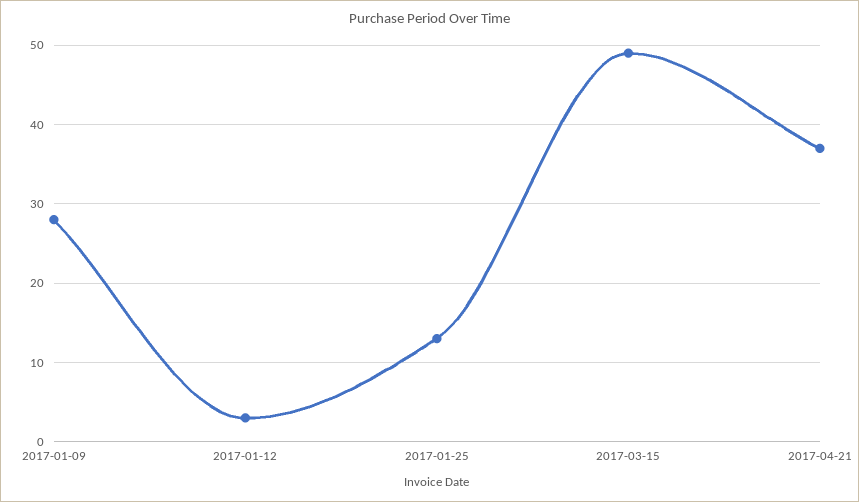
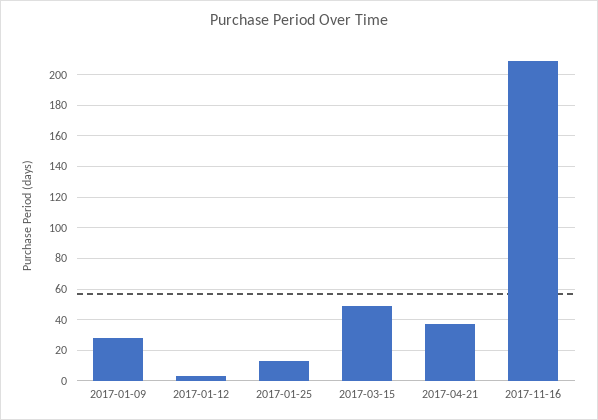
2017-11-16: none -> 210

